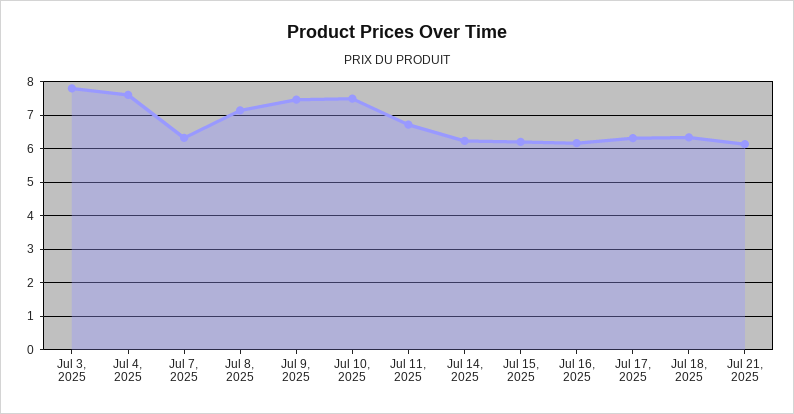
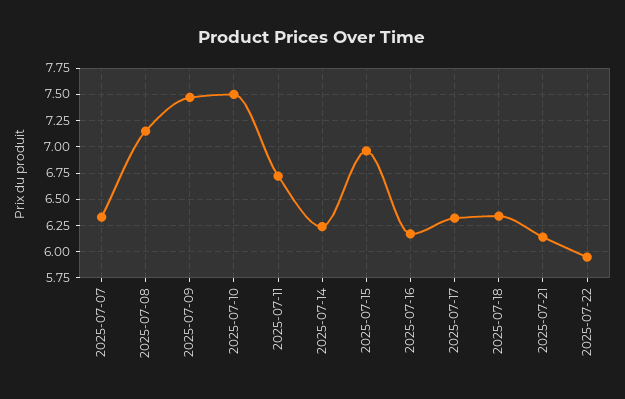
Jul 3, 2025: 7.8 -> none
Jul 4, 2025: 7.6 -> none
Jul 15, 2025: 6.2 -> 7
2025-07-22: none -> 6

